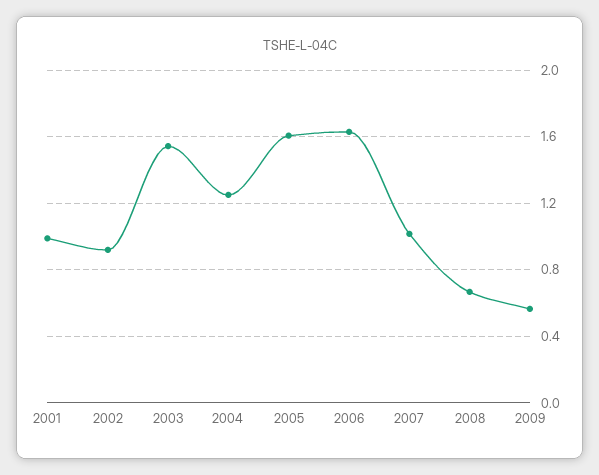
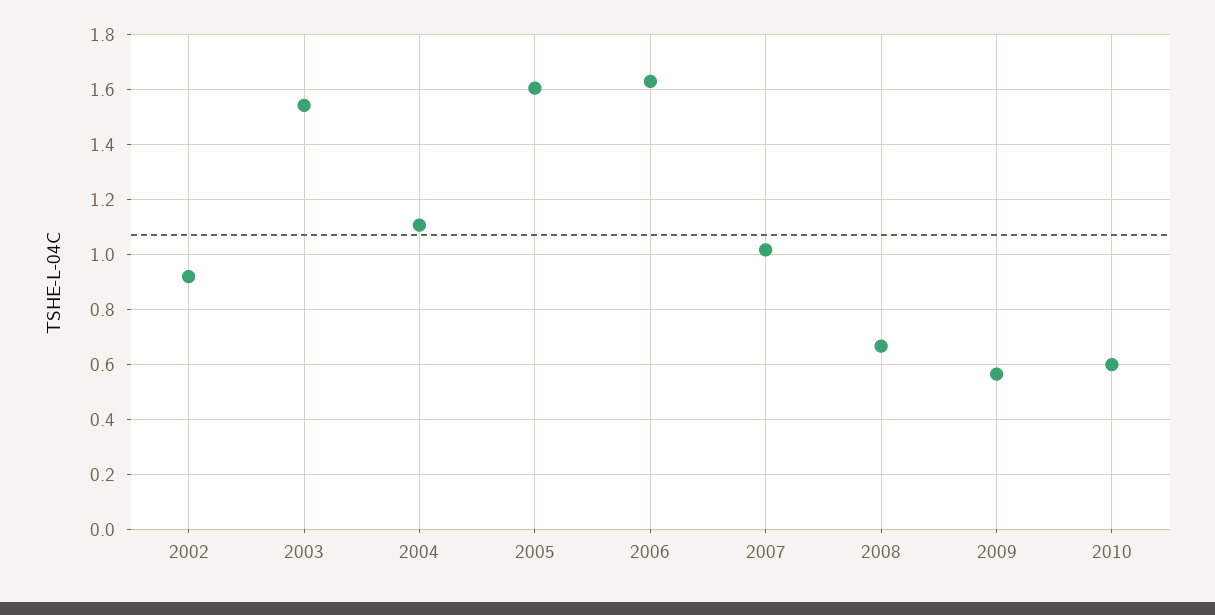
2001: 1 -> none
2004: 1.25 -> 1.1
2010: none -> 0.6

